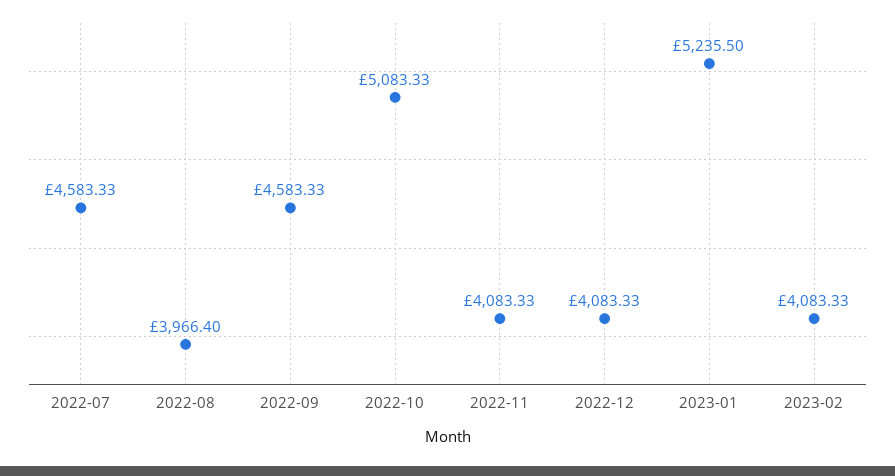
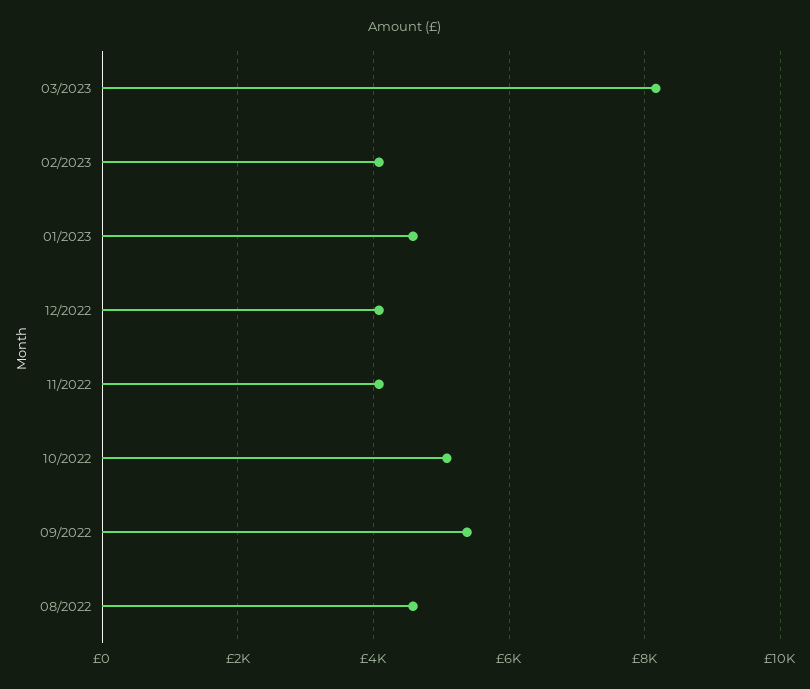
2022-07: 4583.33 -> none
2022-08: 3966.4 -> 4600
2022-09: 4583.33 -> 5400
2023-01: 5235.5 -> 4600
03/2023: none -> 8200

